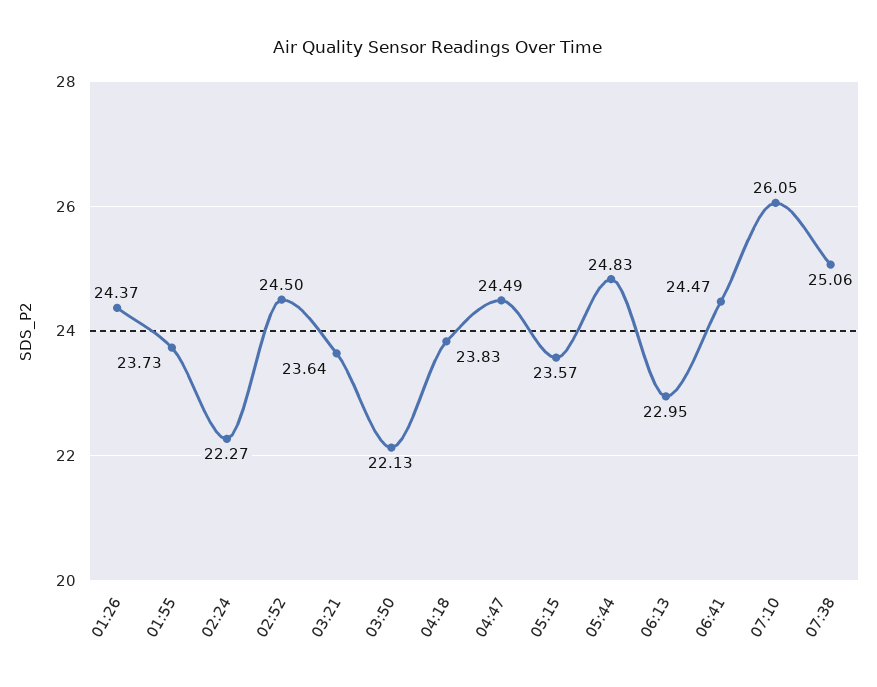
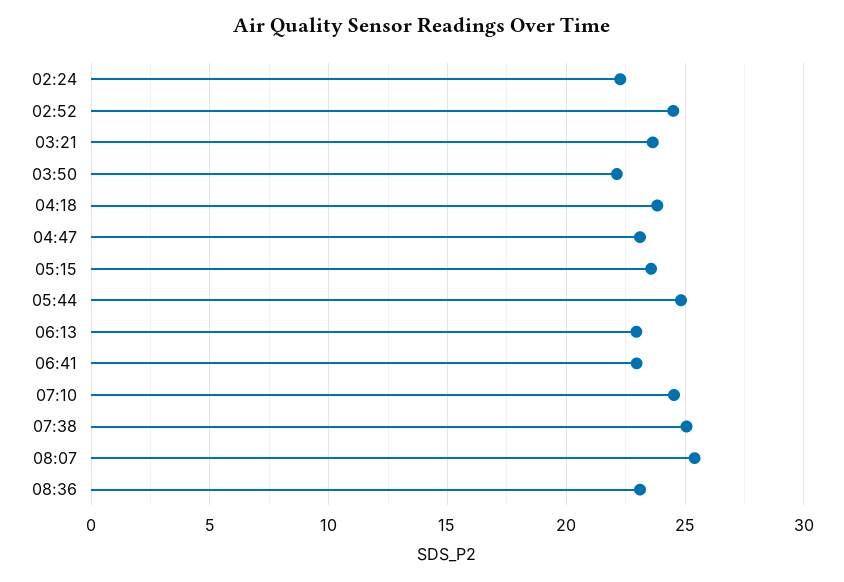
01:26: 24.37 -> none
01:55: 23.73 -> none
04:47: 24.49 -> 23
06:41: 24.47 -> 23
07:10: 26.05 -> 24.5
08:07: none -> 25.5
08:36: none -> 23

